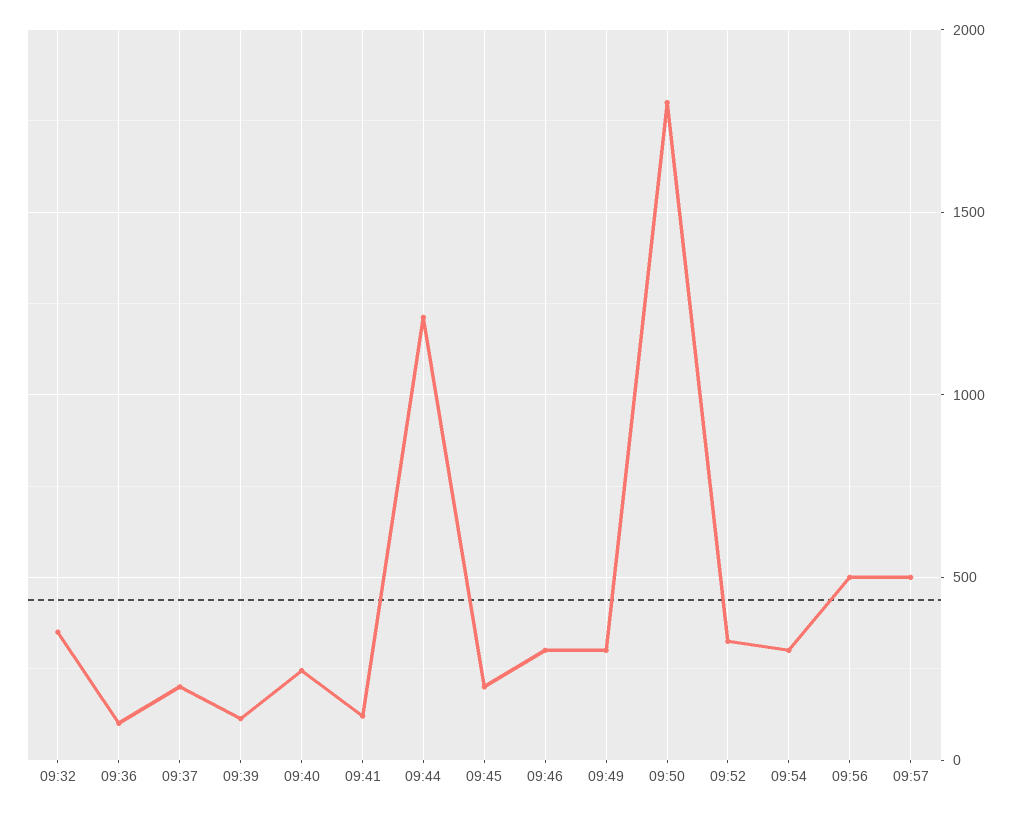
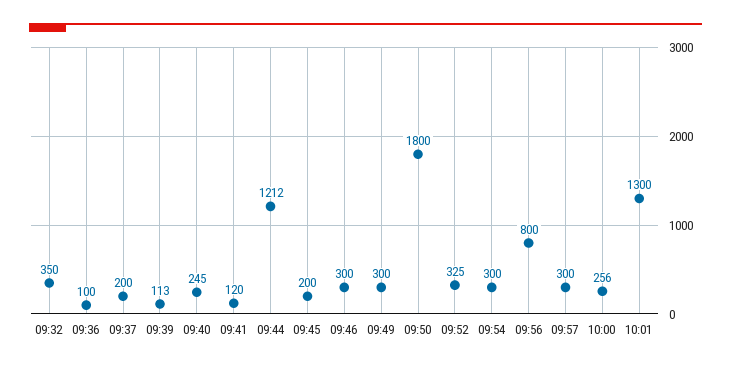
09:56: 500 -> 800
09:57: 500 -> 300
10:00: none -> 256
10:01: none -> 1300

